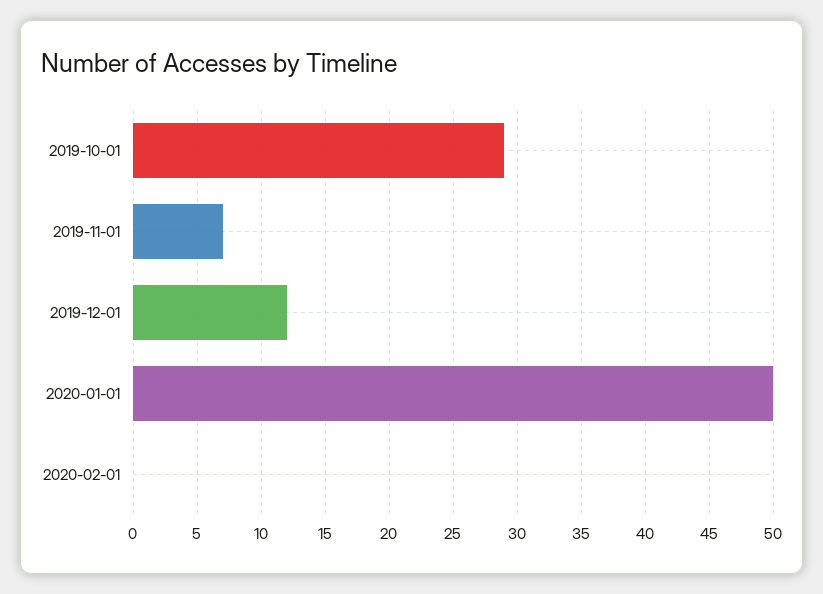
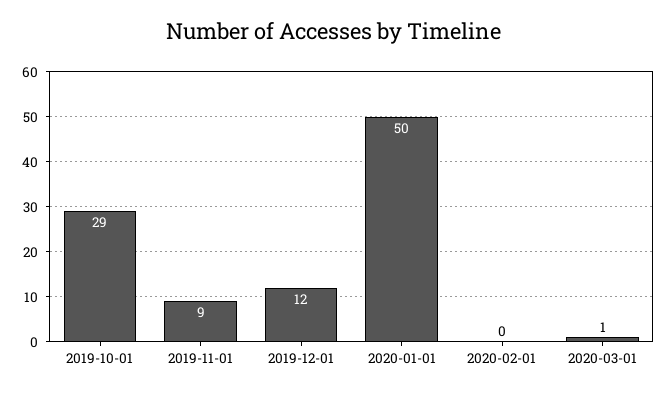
2019-11-01: 7 -> 9
2020-03-01: none -> 1

